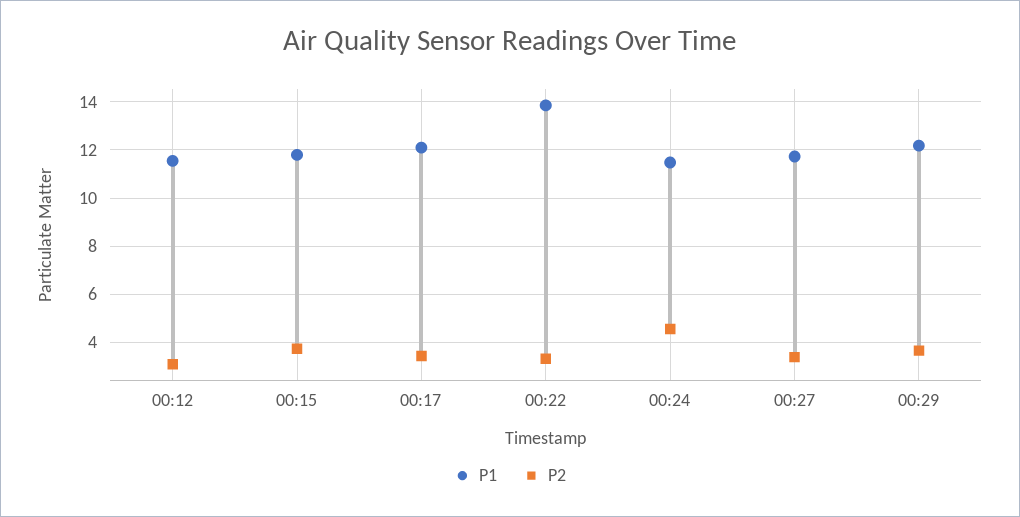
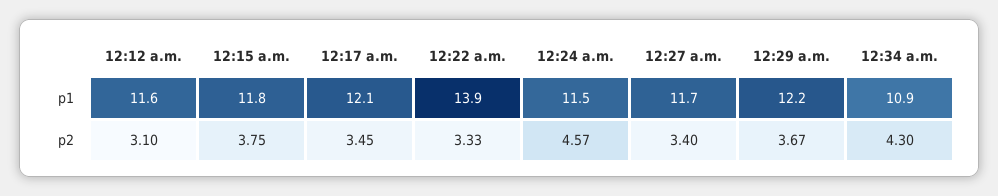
P1, 12:34 a.m.: none -> 10.9
P2, 12:34 a.m.: none -> 4.3

